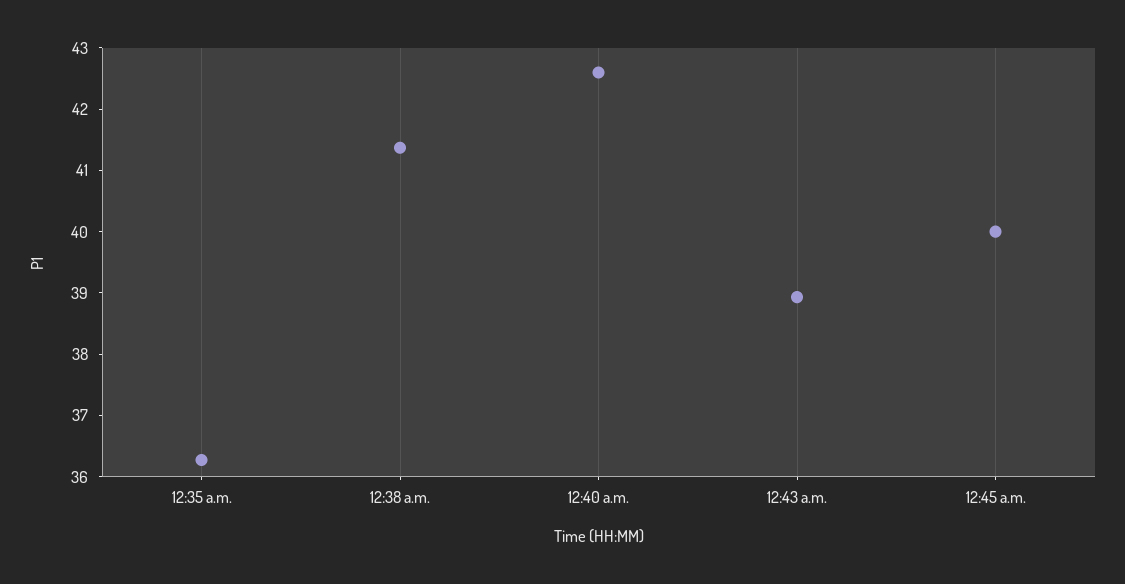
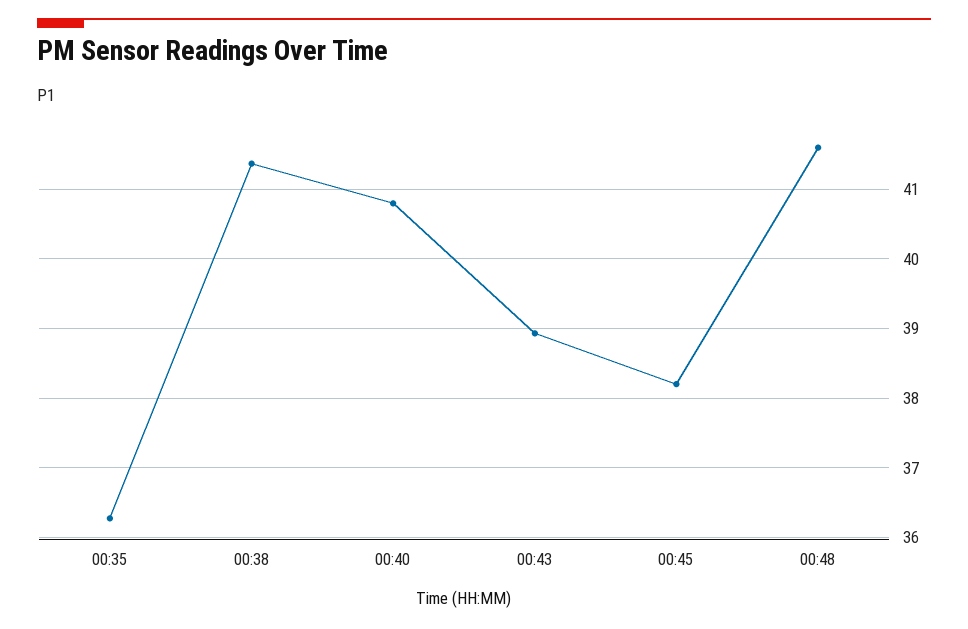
12:40 a.m.: 42.6 -> 40.8
12:45 a.m.: 40 -> 38.2
00:48: none -> 41.6

